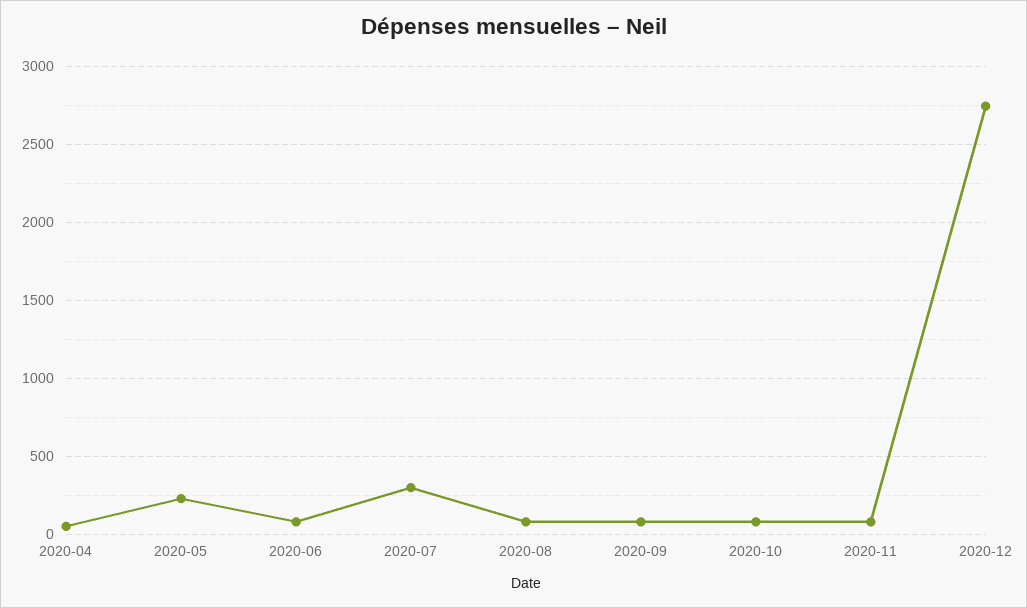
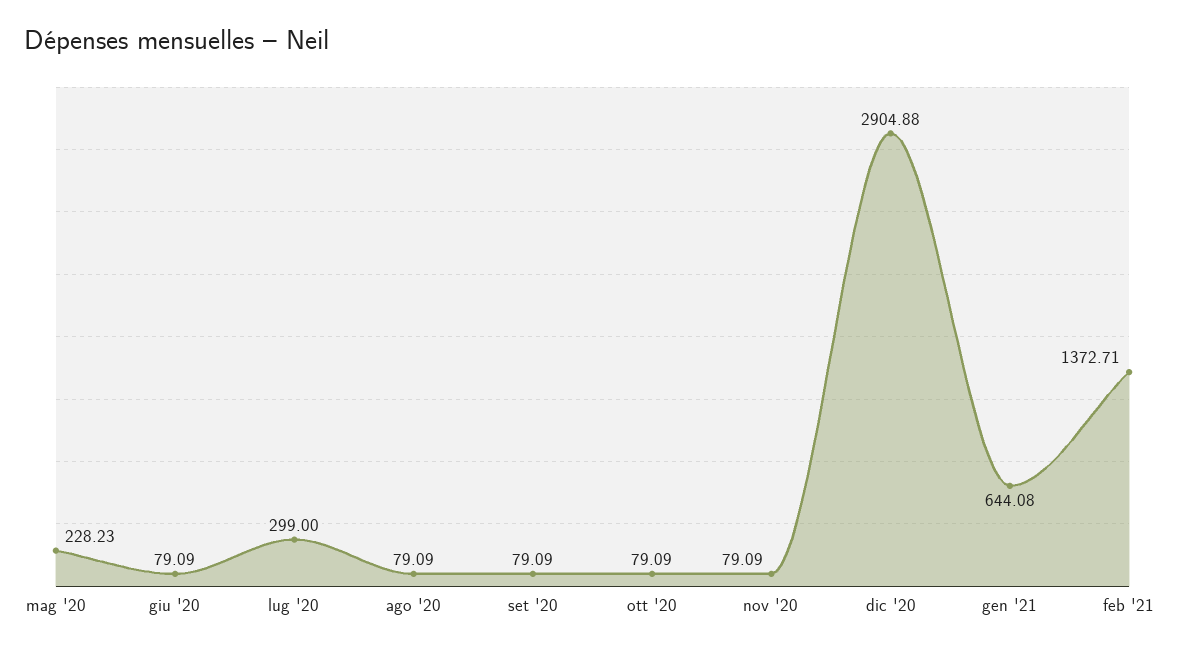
2020-04: 50 -> none
2020-12: 2750 -> 2904.88
gen '21: none -> 644.08
feb '21: none -> 1372.71

